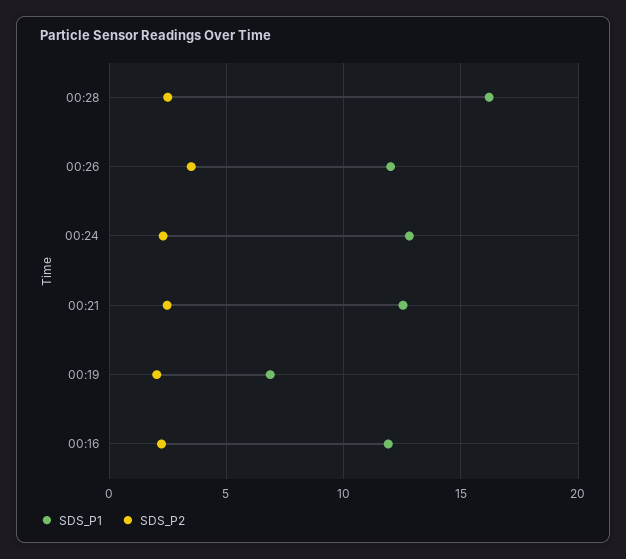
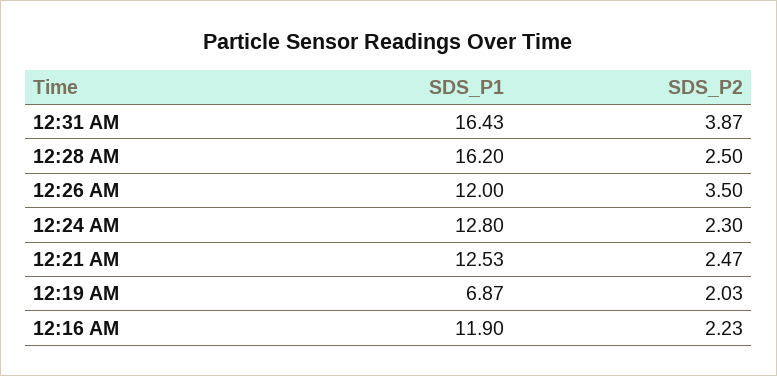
SDS_P1, 12:31 AM: none -> 16.43
SDS_P2, 12:31 AM: none -> 3.87

